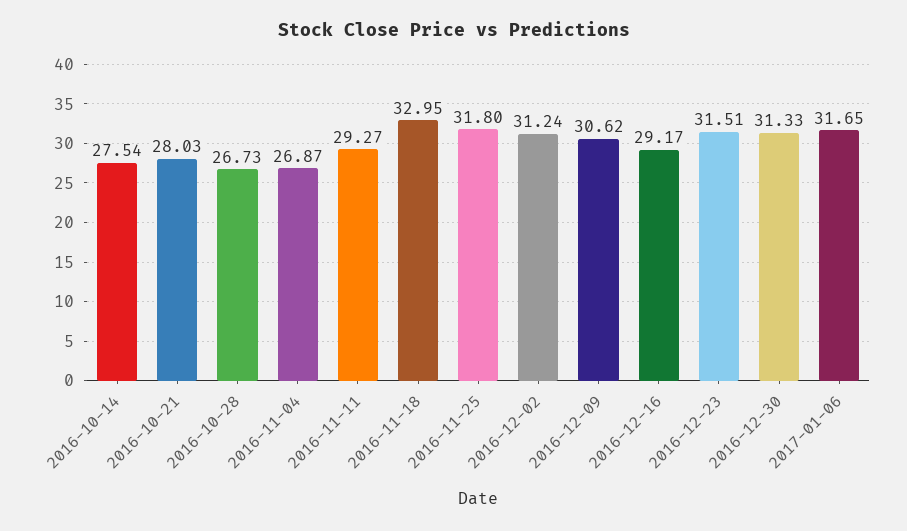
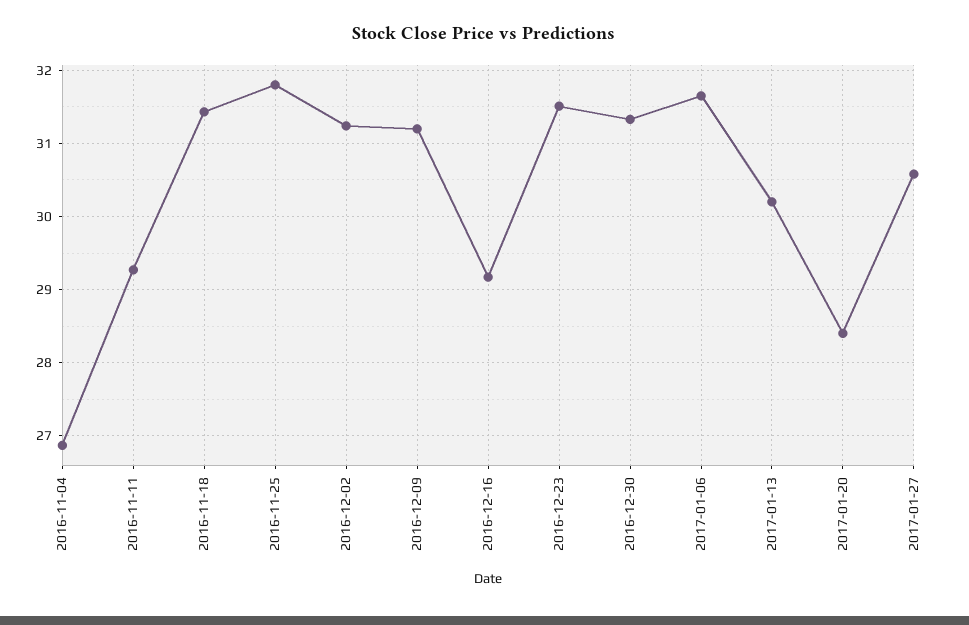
2016-10-14: 27.54 -> none
2016-10-21: 28.03 -> none
2016-10-28: 26.73 -> none
2016-11-18: 32.95 -> 31.4
2016-12-09: 30.62 -> 31.2
2017-01-13: none -> 30.2
2017-01-20: none -> 28.4
2017-01-27: none -> 30.6

